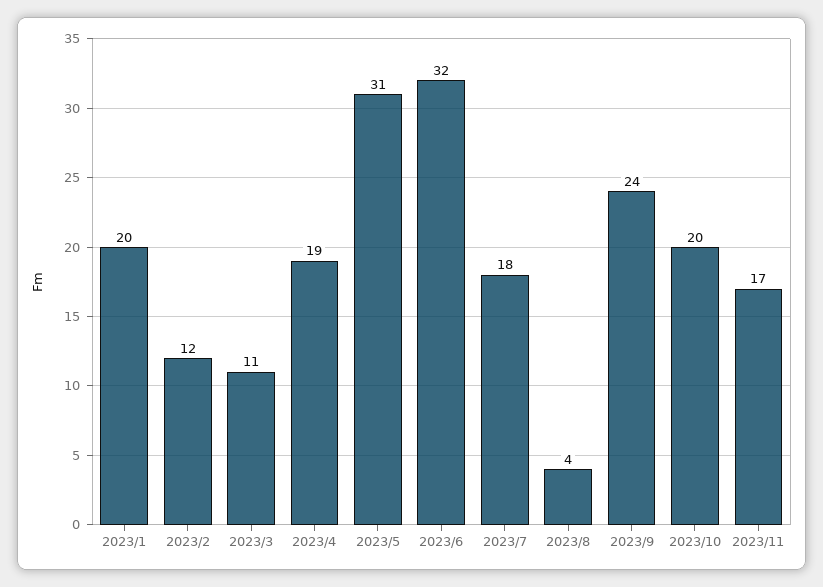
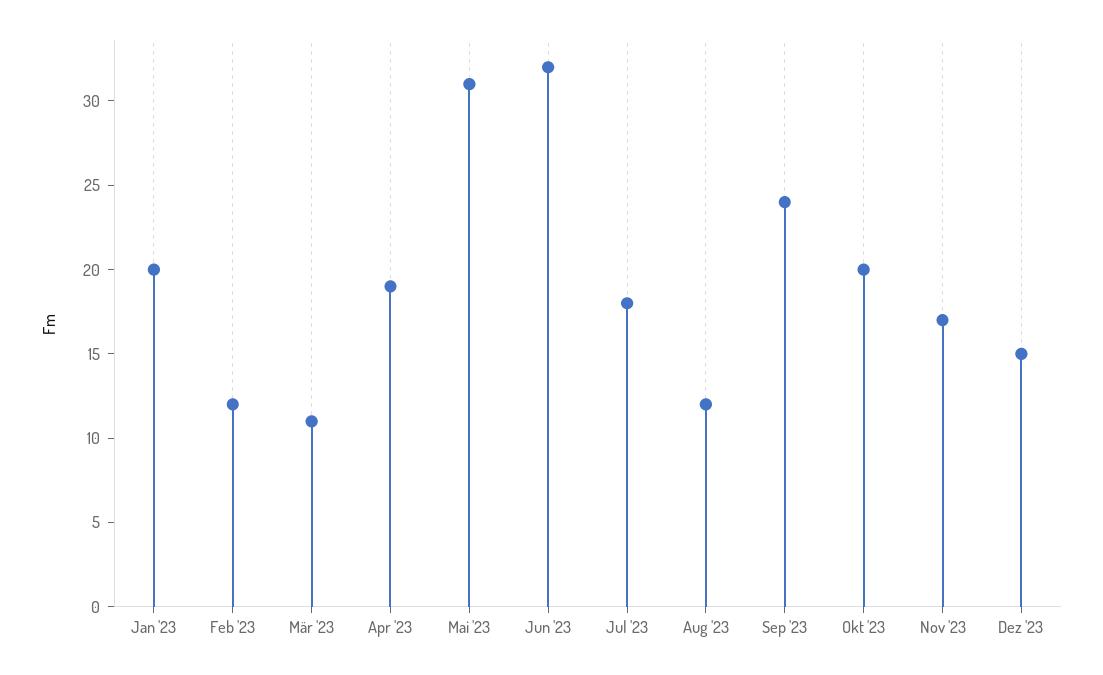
2023/8: 4 -> 12
Dez '23: none -> 15

